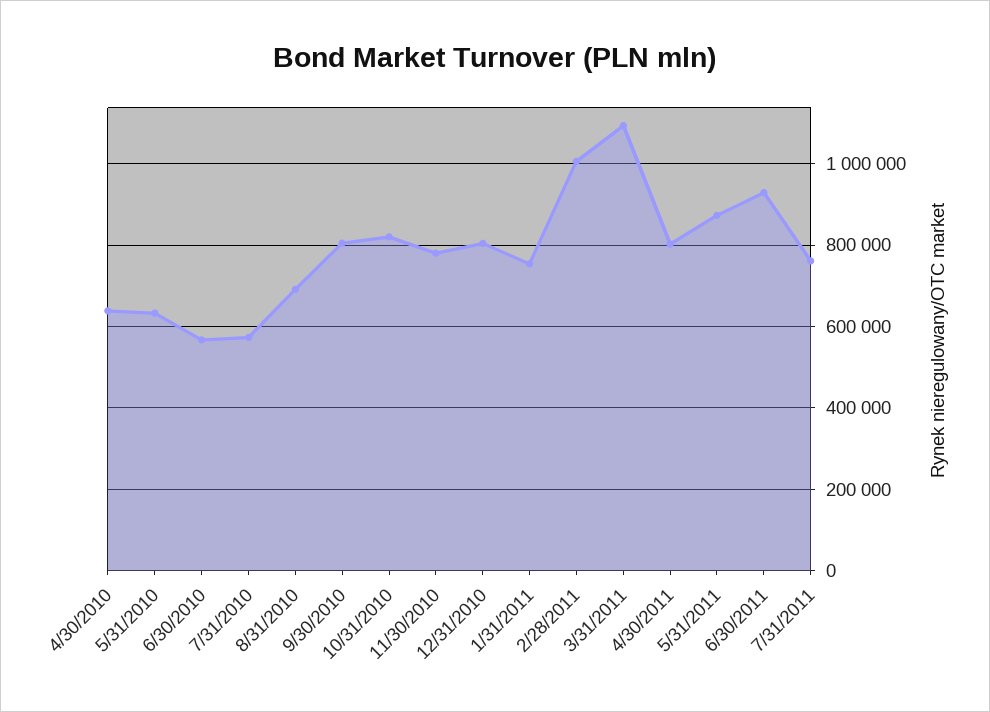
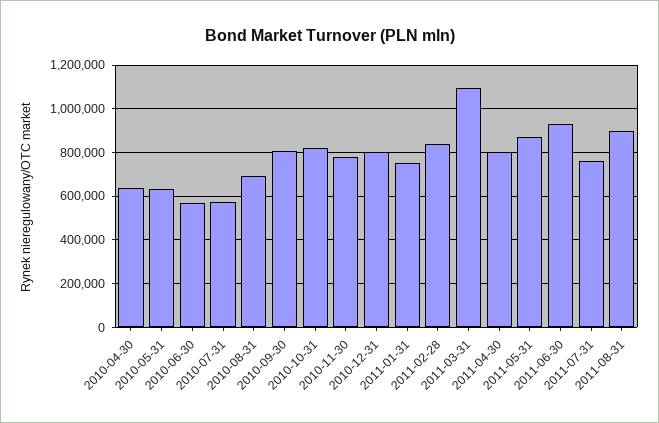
2/28/2011: 1000000 -> 850000
2011-08-31: none -> 900000

